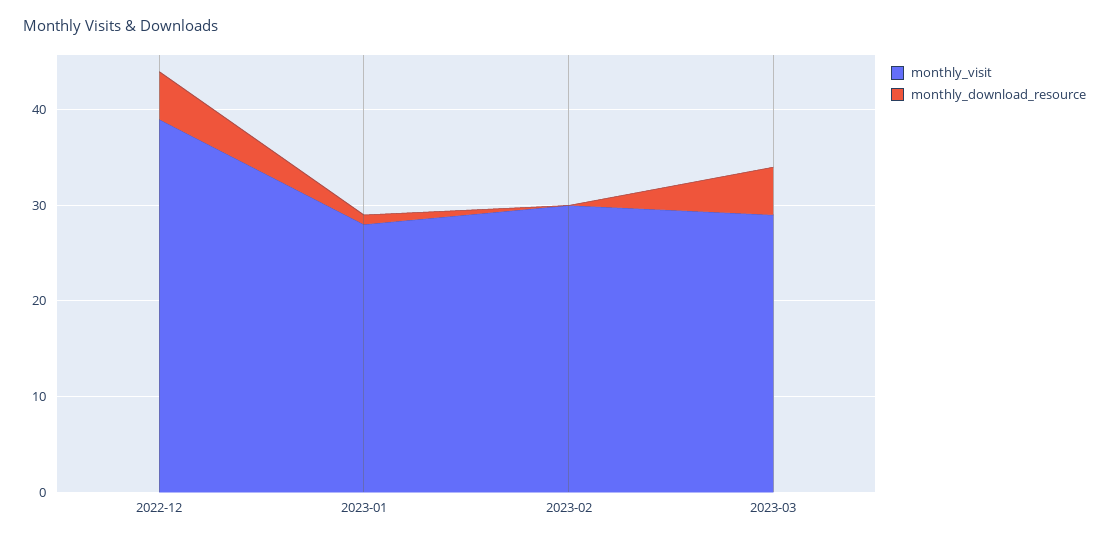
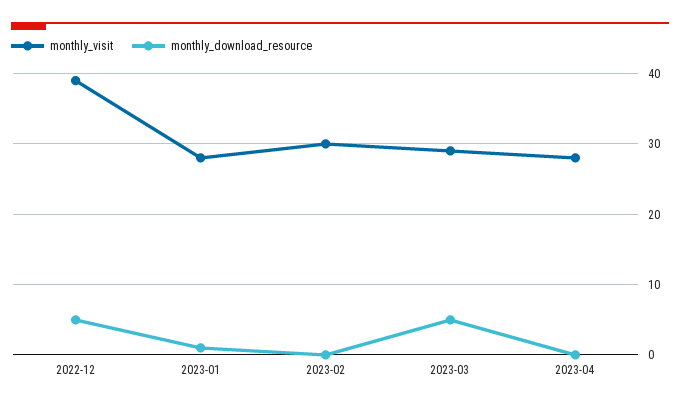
monthly_visit, 2023-04: none -> 28
monthly_download_resource, 2023-04: none -> 0

